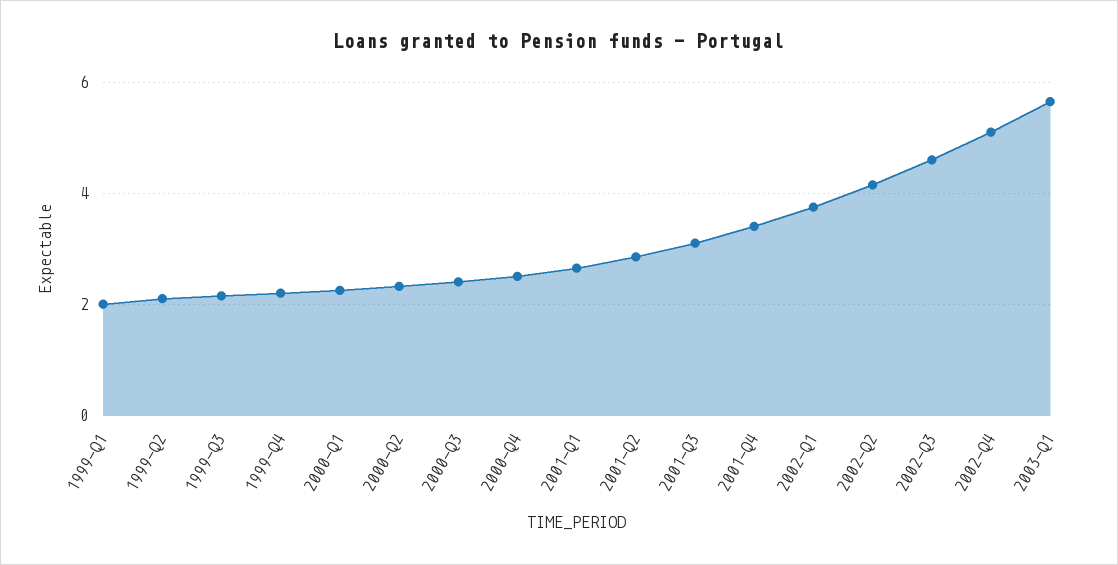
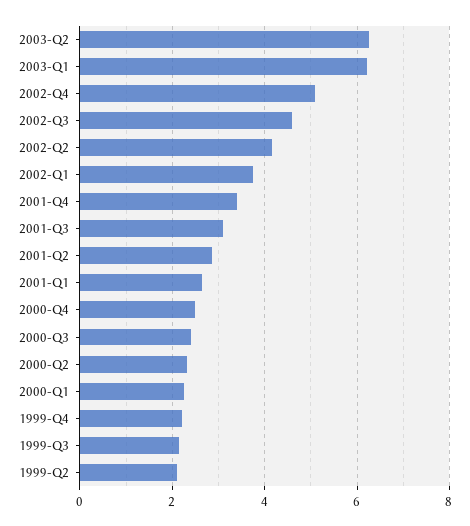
1999-Q1: 2 -> none
2003-Q1: 5.6 -> 6.2
2003-Q2: none -> 6.2

